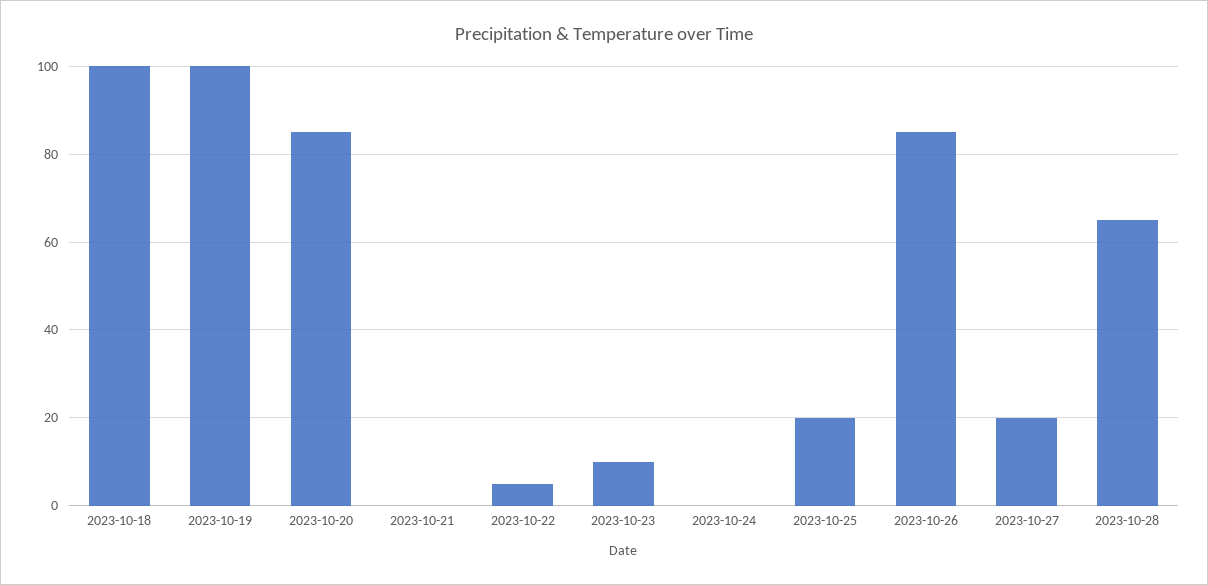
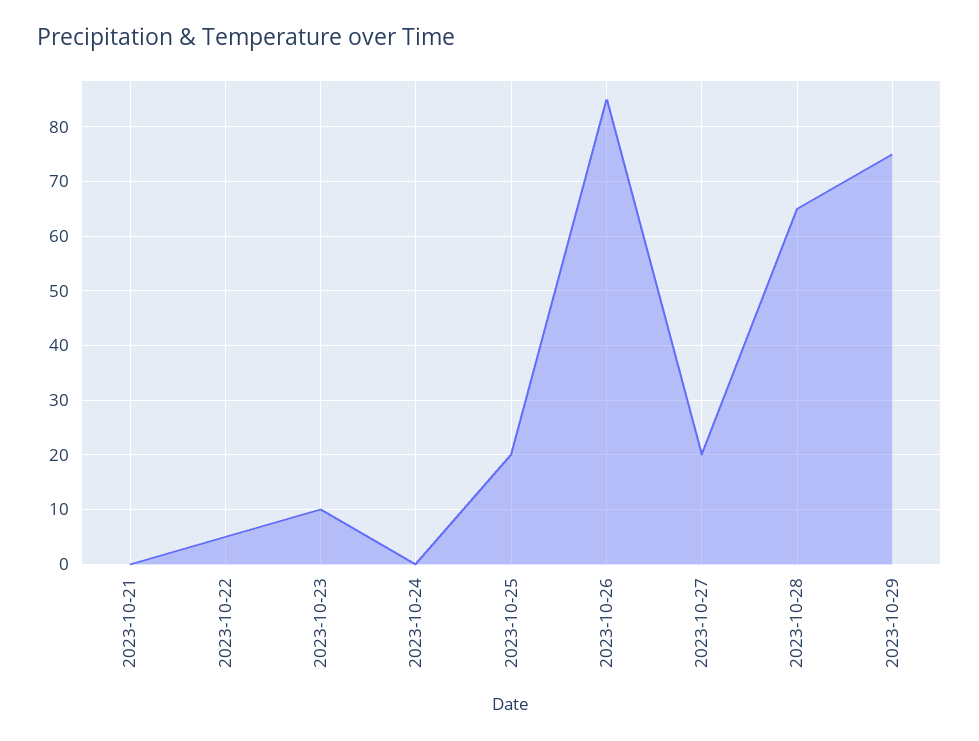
2023-10-18: 100 -> none
2023-10-19: 100 -> none
2023-10-20: 85 -> none
2023-10-29: none -> 75

